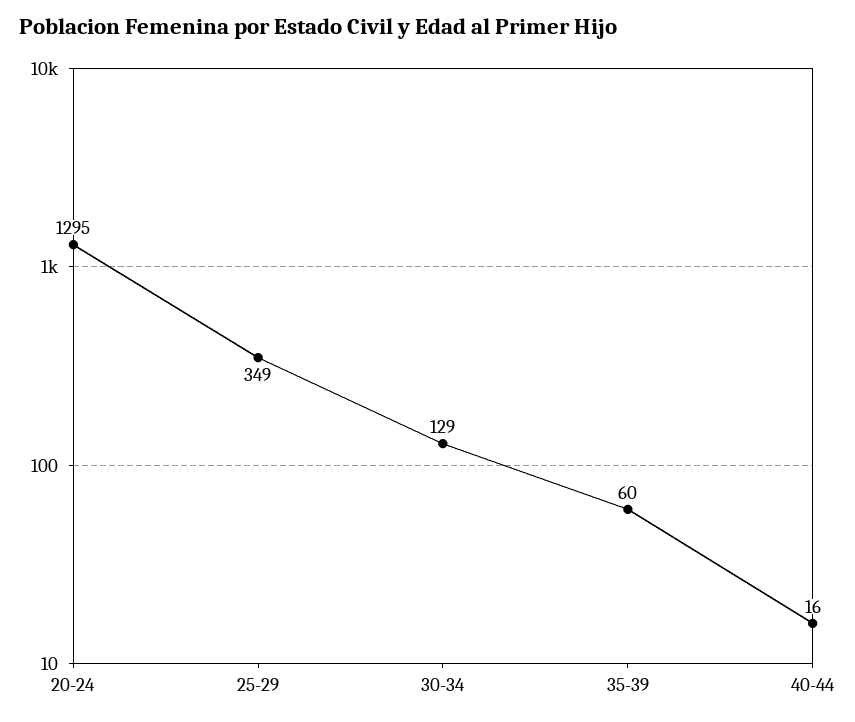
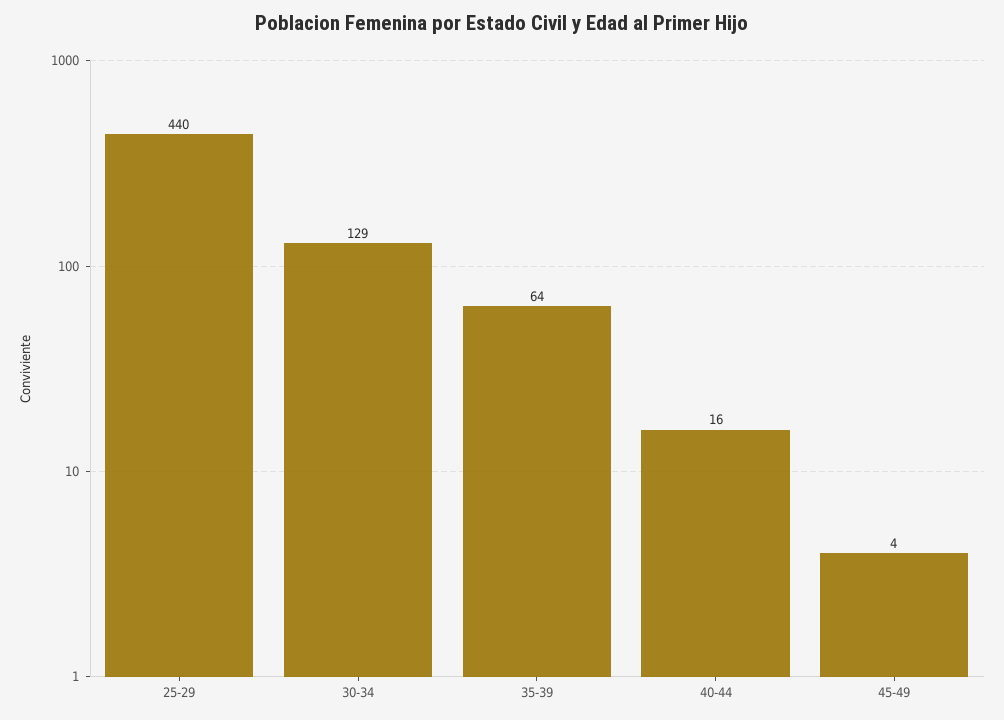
20-24: 1295 -> none
25-29: 349 -> 440
35-39: 60 -> 64
45-49: none -> 4

